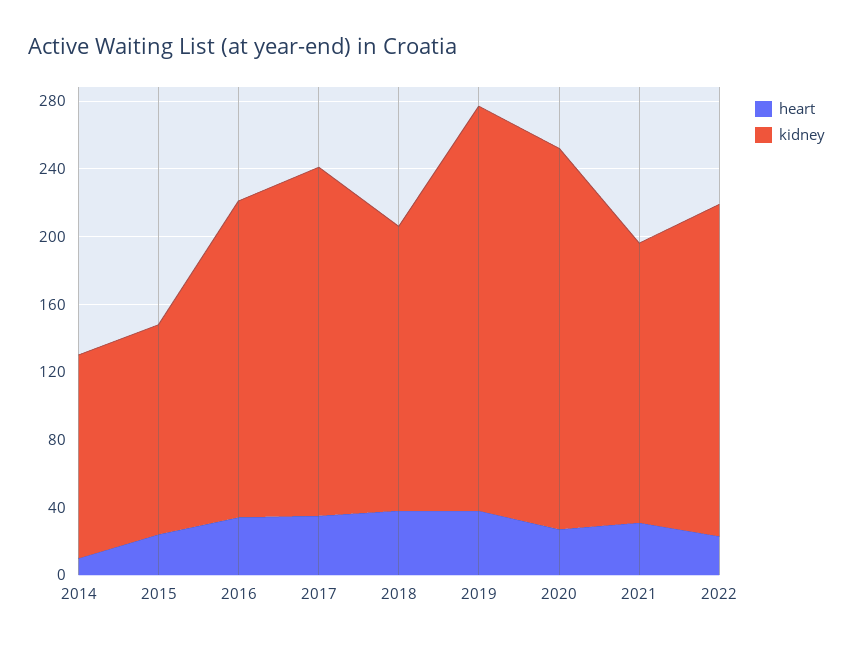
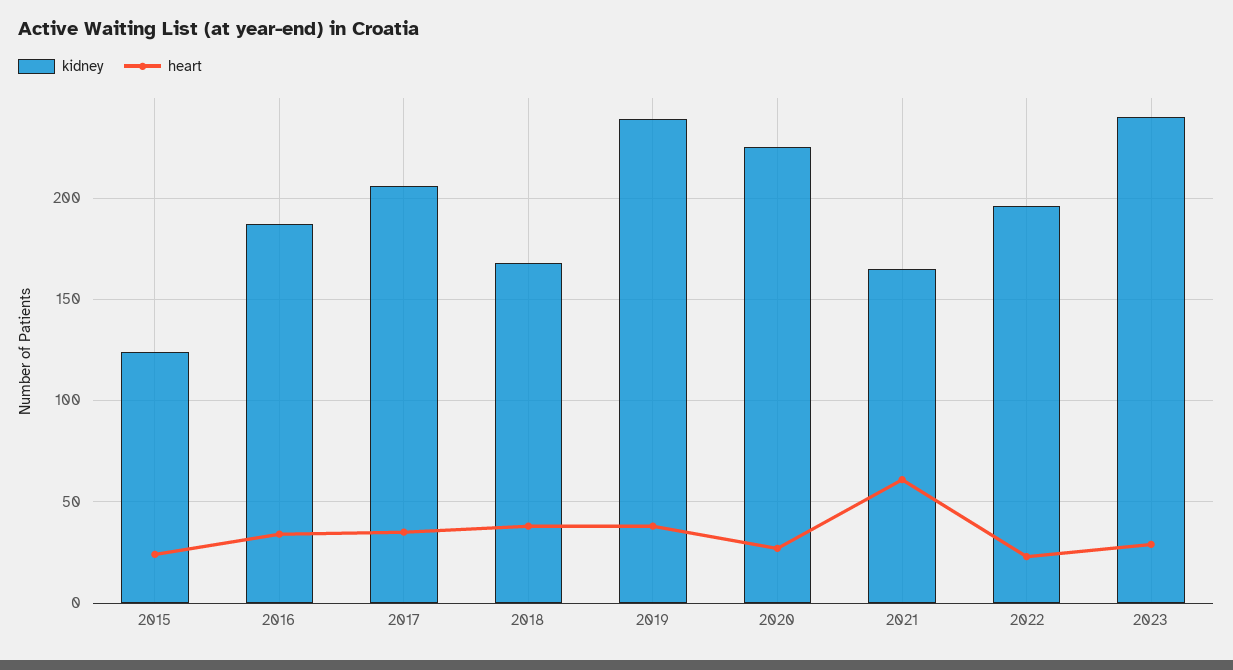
heart, 2014: 10 -> none
kidney, 2014: 120 -> none
heart, 2021: 30 -> 60
kidney, 2023: none -> 240
heart, 2023: none -> 30

